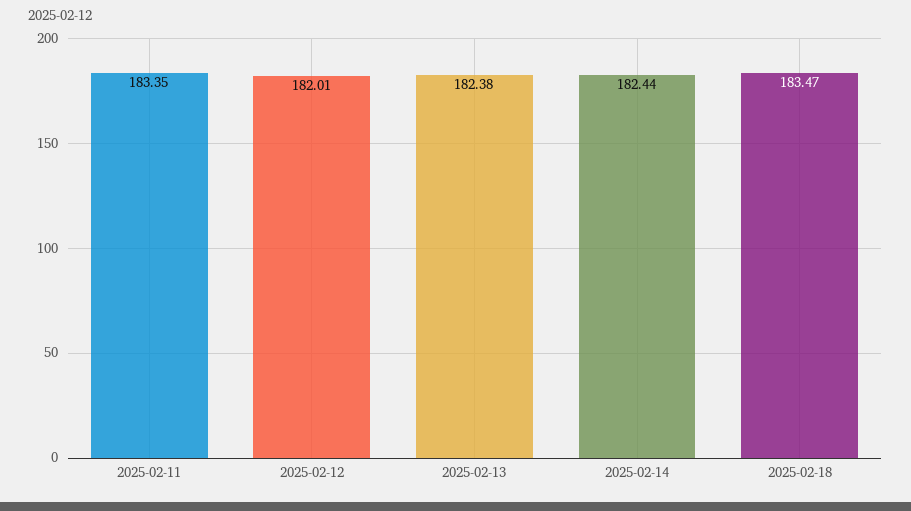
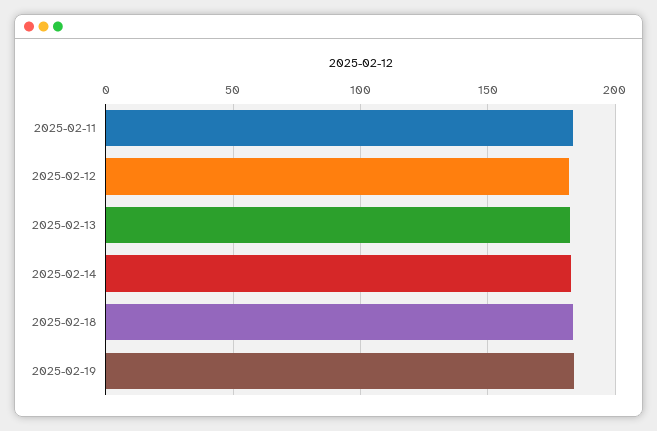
2025-02-19: none -> 185

